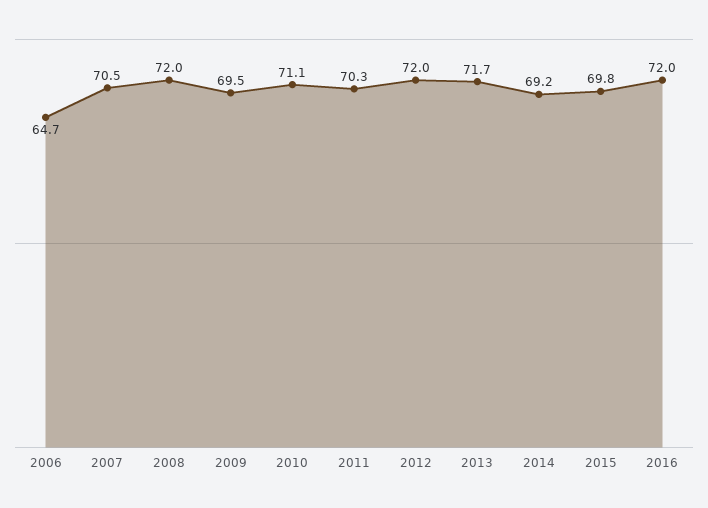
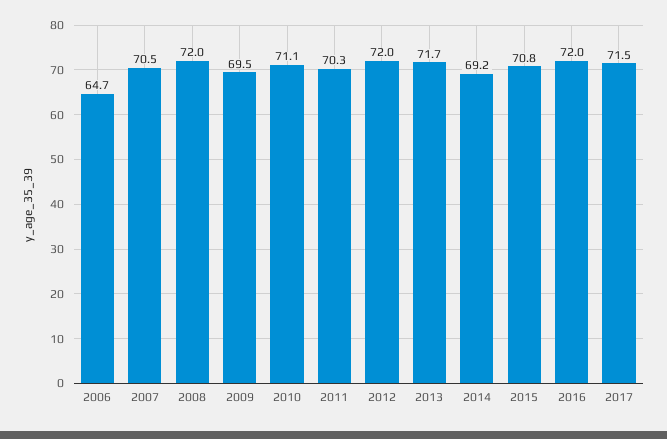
2015: 69.8 -> 70.8
2017: none -> 71.5

